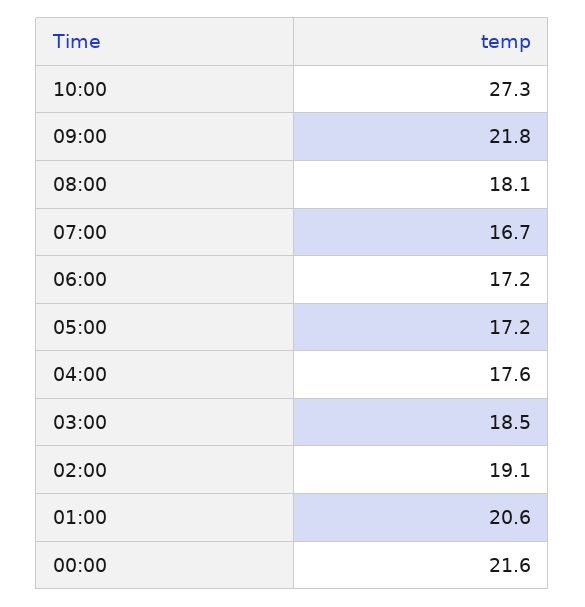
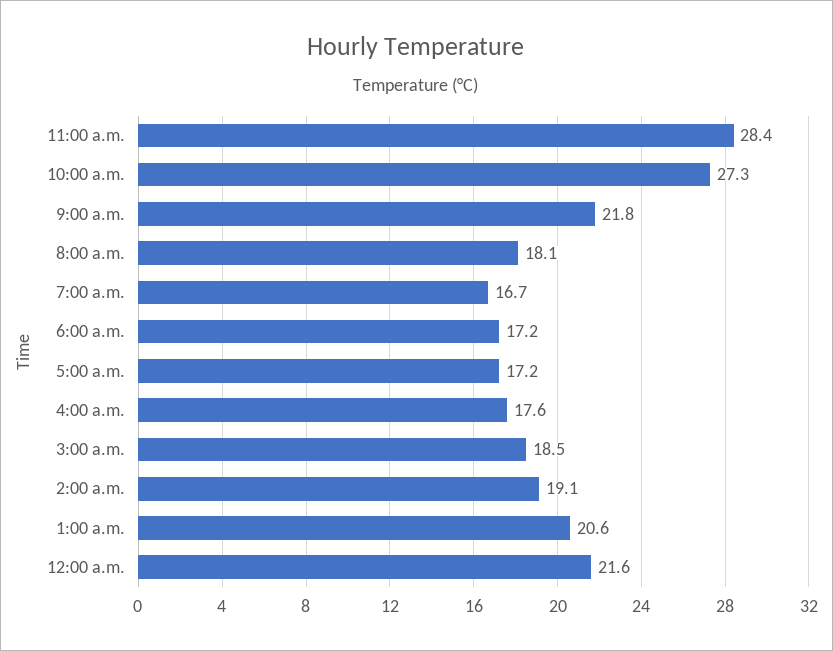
11:00 a.m.: none -> 28.4

